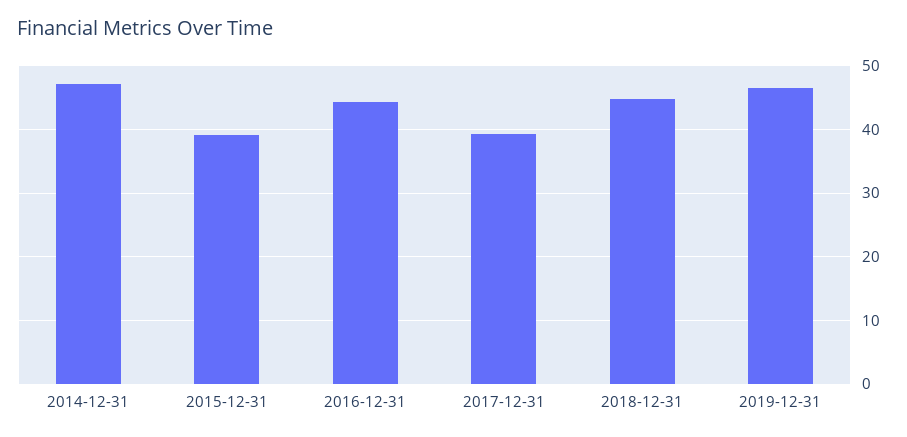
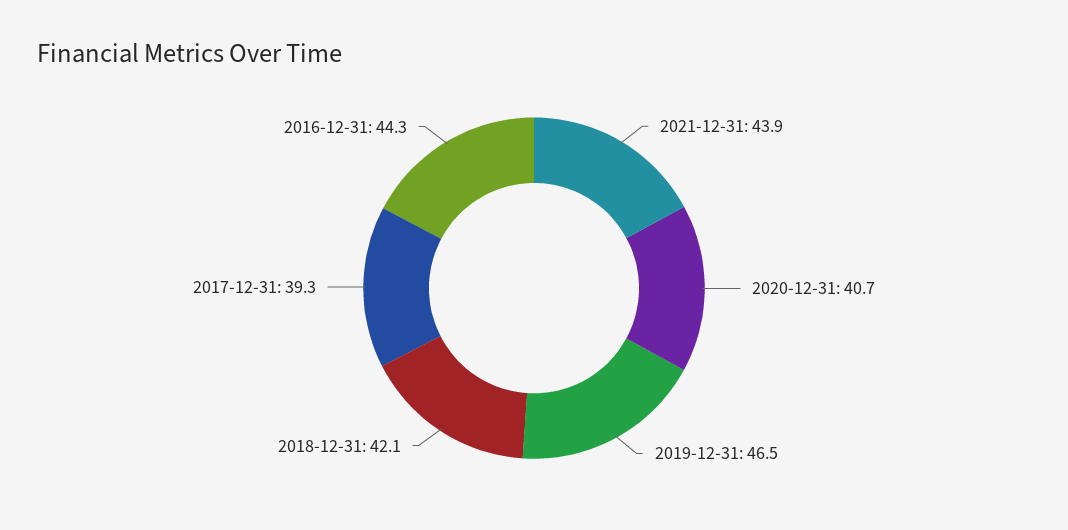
2014-12-31: 47 -> none
2015-12-31: 39 -> none
2018-12-31: 45 -> 42.1
2021-12-31: none -> 43.9
2020-12-31: none -> 40.7

